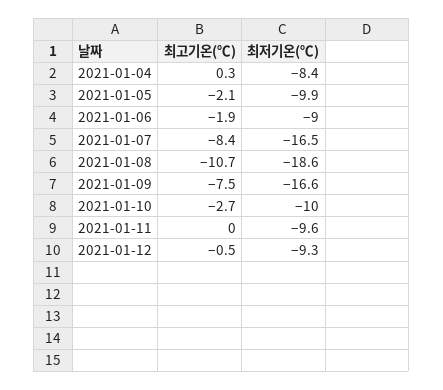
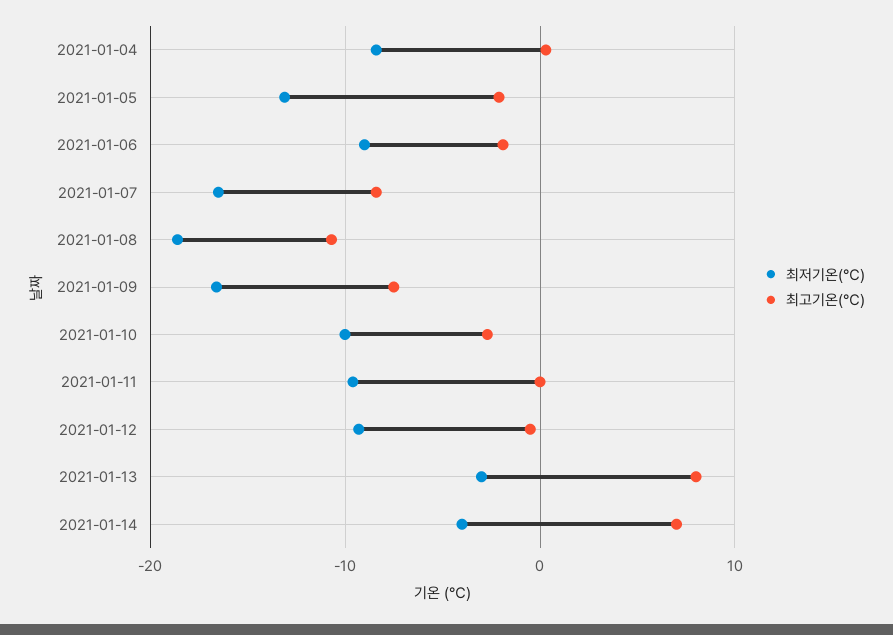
최저기온(℃), 2021-01-05: -9.9 -> -13
최저기온(℃), 2021-01-13: none -> -3
최고기온(℃), 2021-01-13: none -> 8
최저기온(℃), 2021-01-14: none -> -4
최고기온(℃), 2021-01-14: none -> 7

